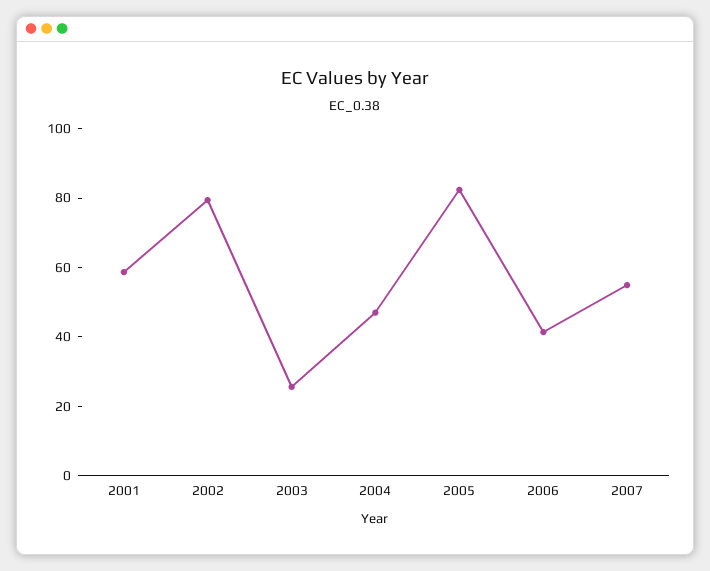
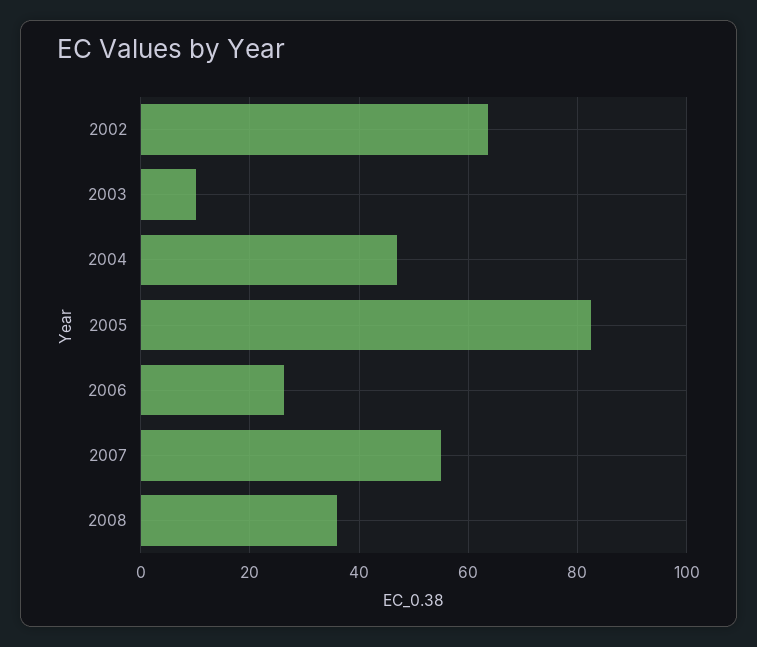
2001: 60 -> none
2002: 80 -> 64
2003: 25 -> 10
2006: 40 -> 26
2008: none -> 36

